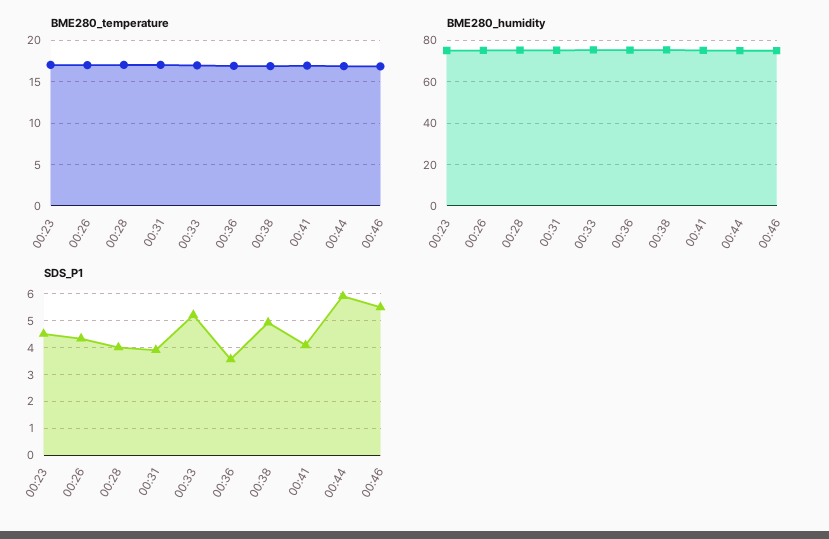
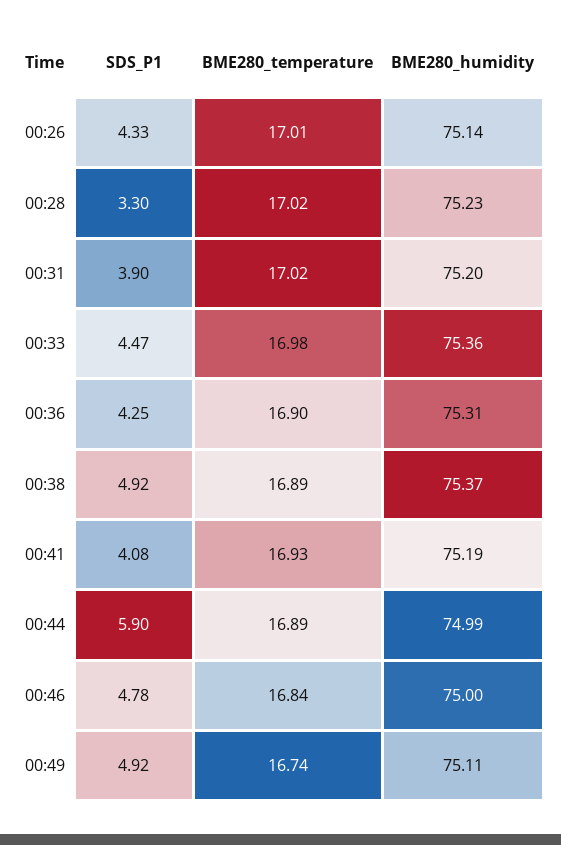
BME280_temperature, 00:23: 17 -> none
BME280_humidity, 00:23: 75 -> none
SDS_P1, 00:23: 4.5 -> none
SDS_P1, 00:28: 4 -> 3.3
SDS_P1, 00:33: 5.25 -> 4.47
SDS_P1, 00:36: 3.5 -> 4.25
SDS_P1, 00:46: 5.5 -> 4.78
SDS_P1, 00:49: none -> 4.92
BME280_temperature, 00:49: none -> 16.74
BME280_humidity, 00:49: none -> 75.11

